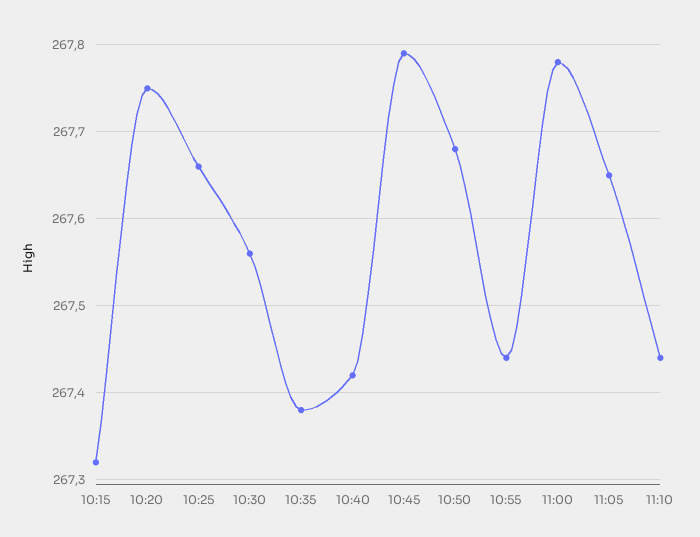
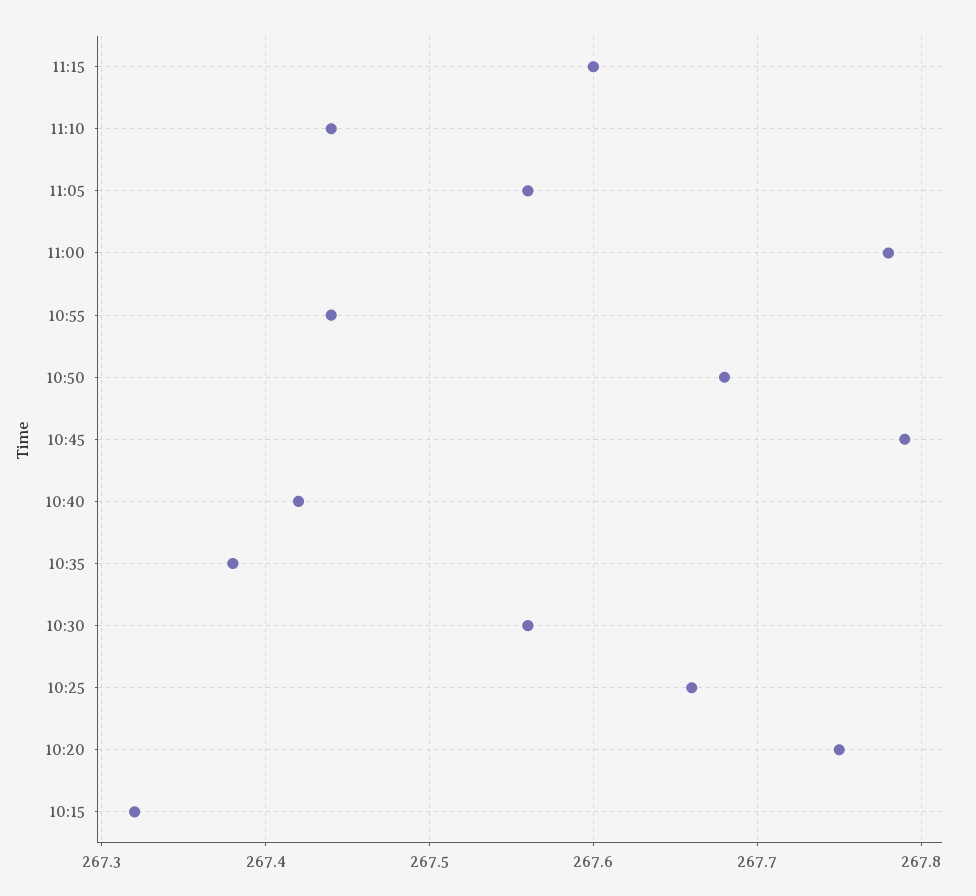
11:05: 267.65 -> 267.56
11:15: none -> 267.6

